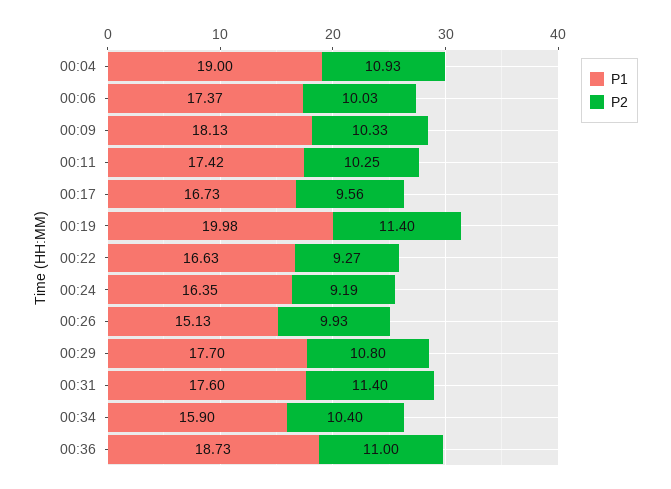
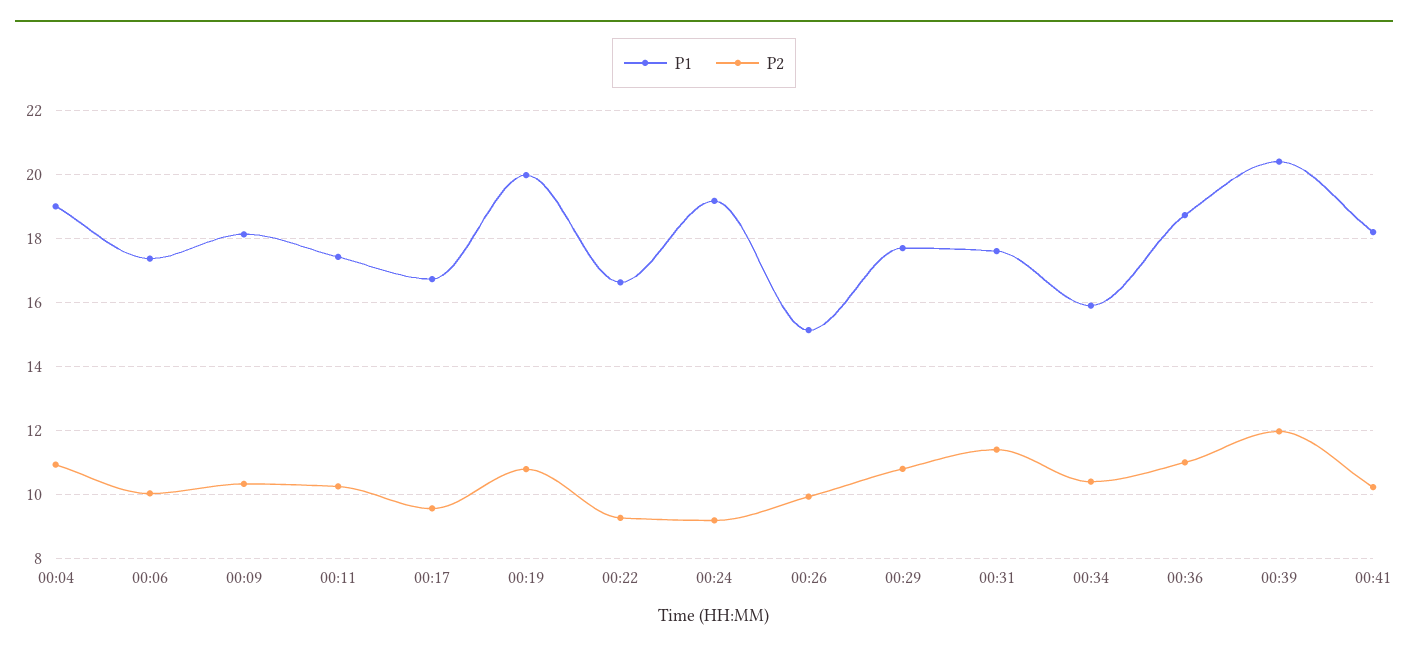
P2, 00:19: 11.4 -> 10.8
P1, 00:24: 16.35 -> 19.2
P1, 00:39: none -> 20.4
P2, 00:39: none -> 12
P1, 00:41: none -> 18.2
P2, 00:41: none -> 10.2

